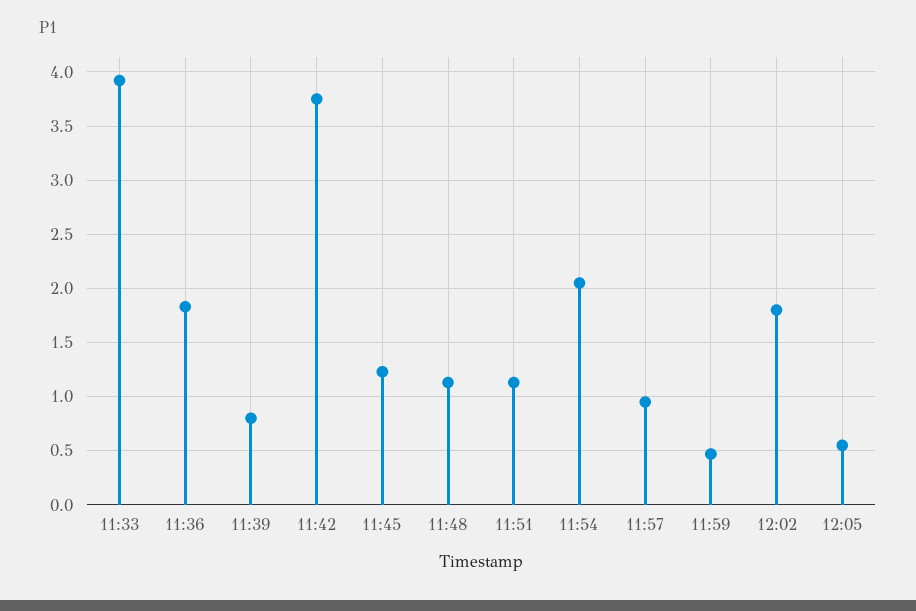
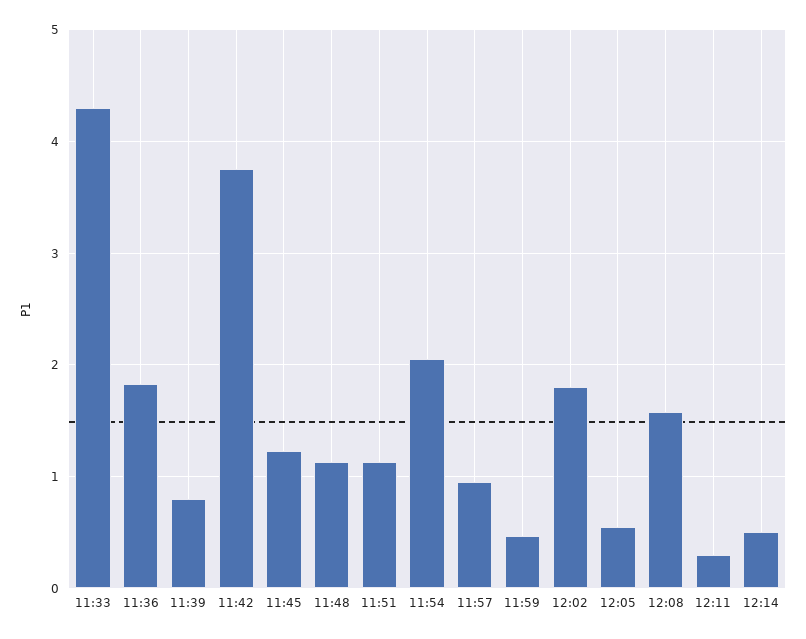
11:33: 3.9 -> 4.3
12:08: none -> 1.6
12:11: none -> 0.3
12:14: none -> 0.5

